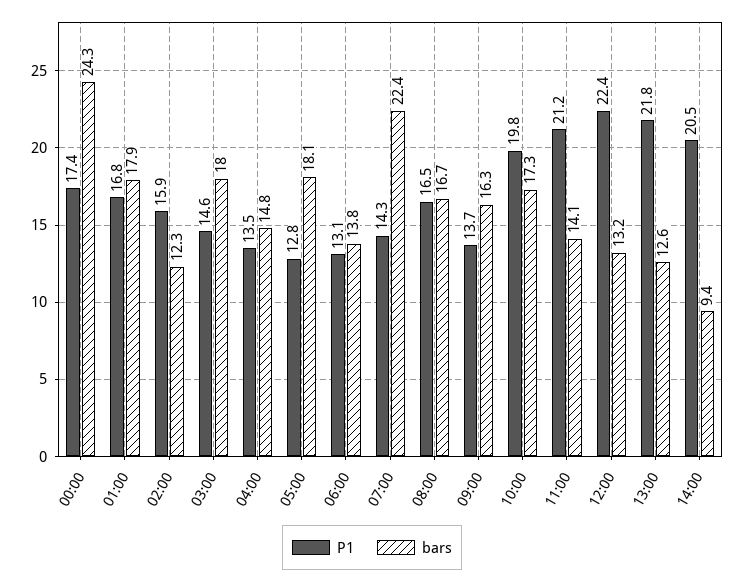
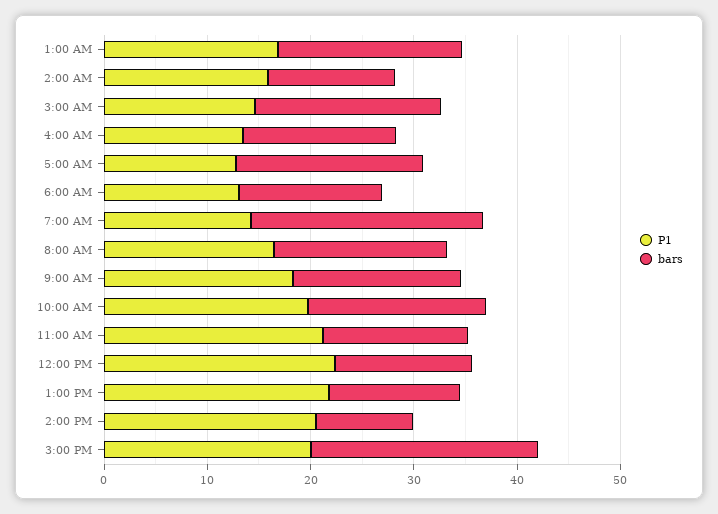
P1, 00:00: 17.4 -> none
bars, 00:00: 24.3 -> none
P1, 09:00: 13.7 -> 18
P1, 3:00 PM: none -> 20
bars, 3:00 PM: none -> 22

